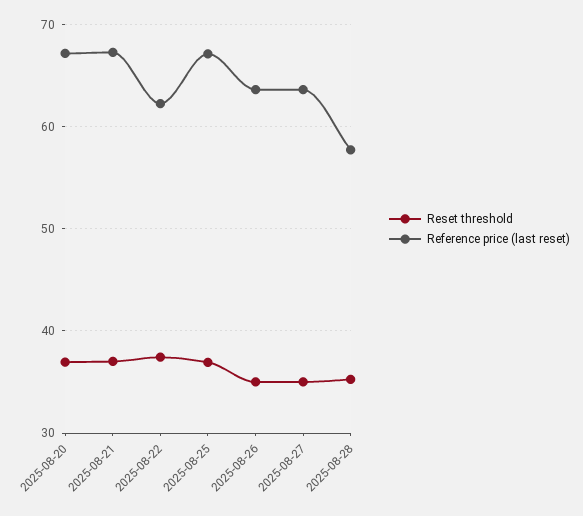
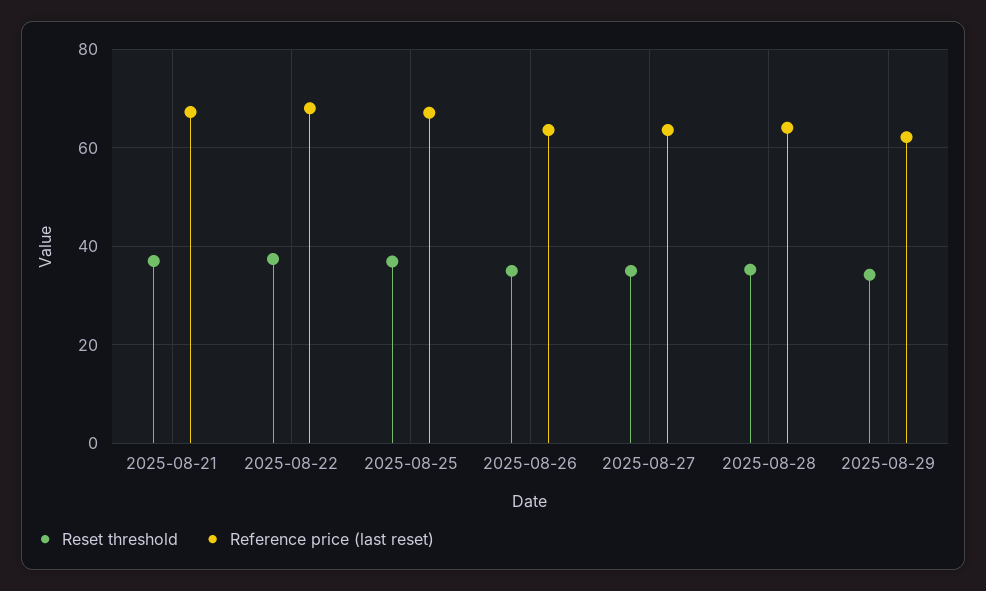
Reset threshold, 2025-08-20: 37 -> none
Reference price (last reset), 2025-08-20: 67 -> none
Reference price (last reset), 2025-08-22: 62 -> 68
Reference price (last reset), 2025-08-28: 58 -> 64
Reset threshold, 2025-08-29: none -> 34
Reference price (last reset), 2025-08-29: none -> 62

